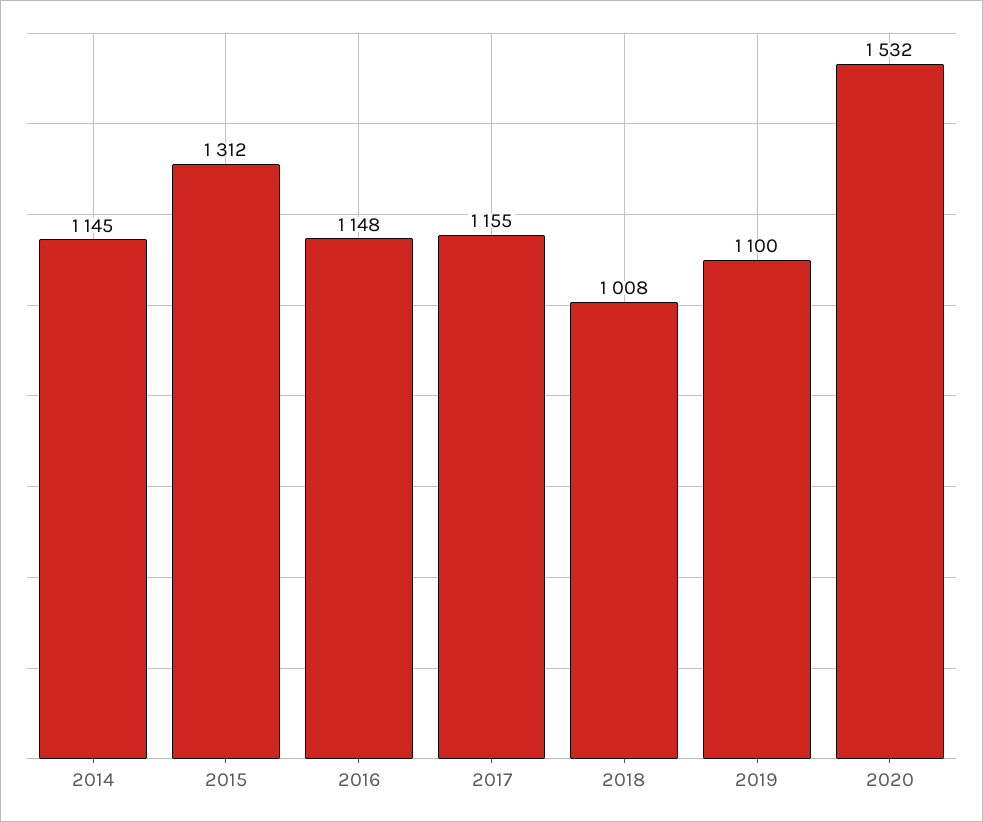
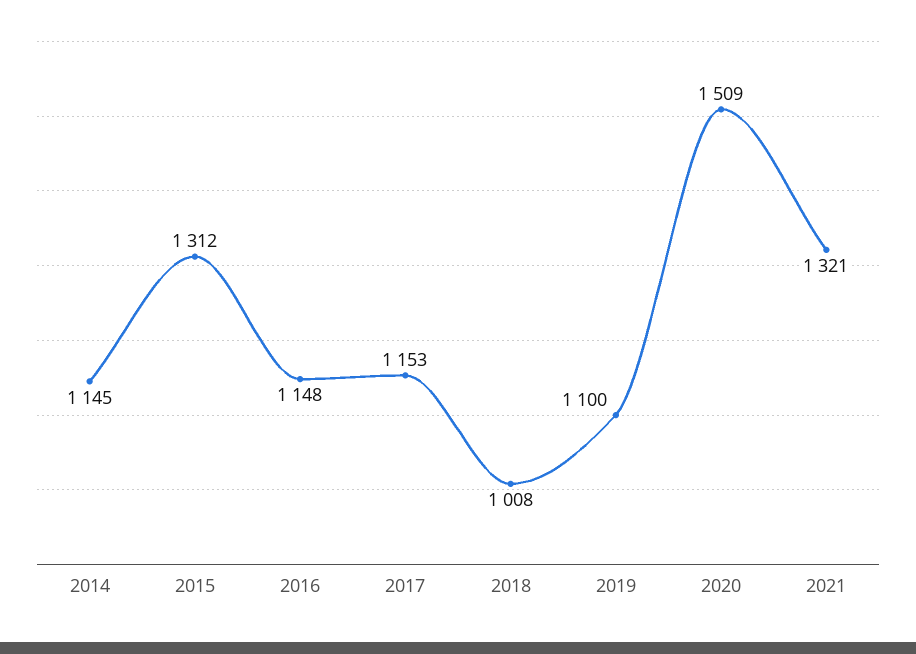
2017: 1155 -> 1153
2020: 1532 -> 1509
2021: none -> 1321

